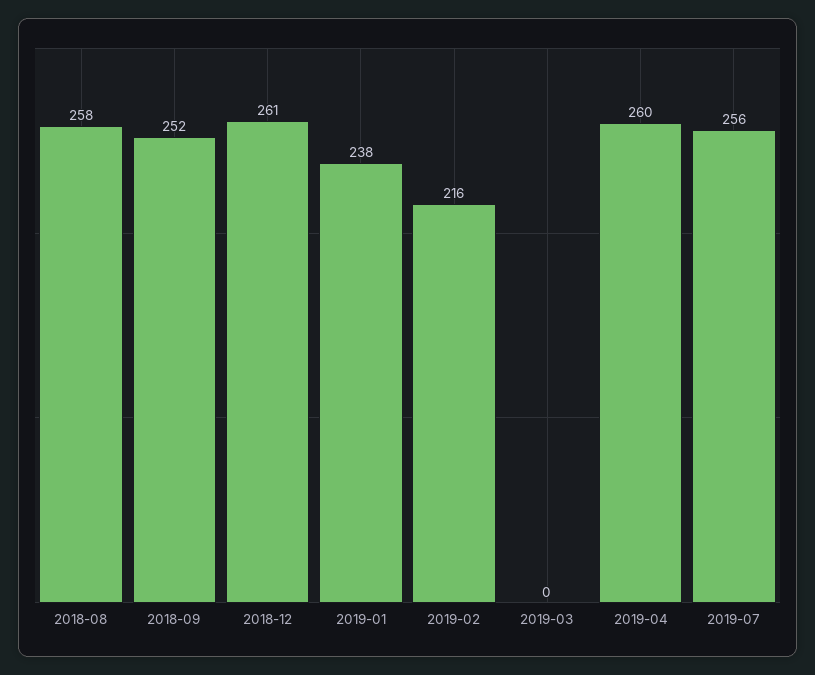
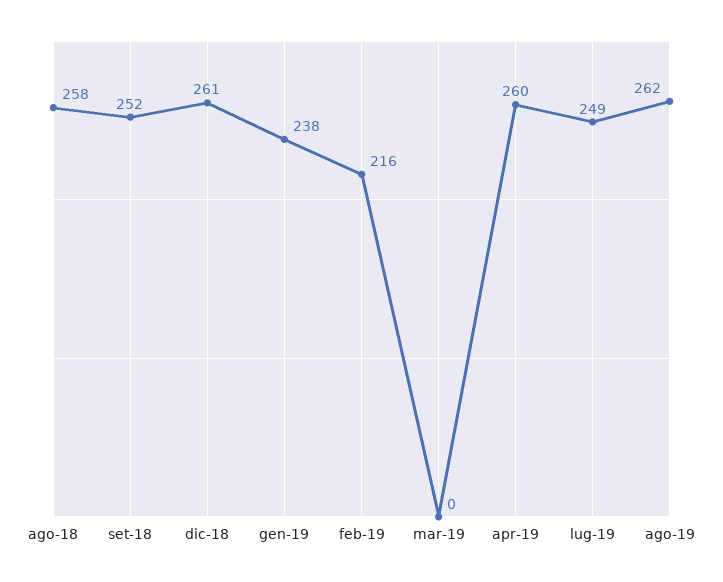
2019-07: 256 -> 249
ago-19: none -> 262

